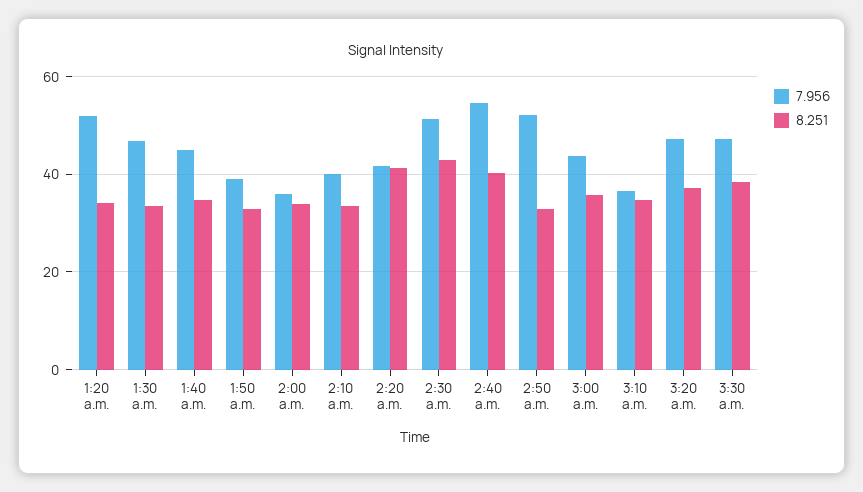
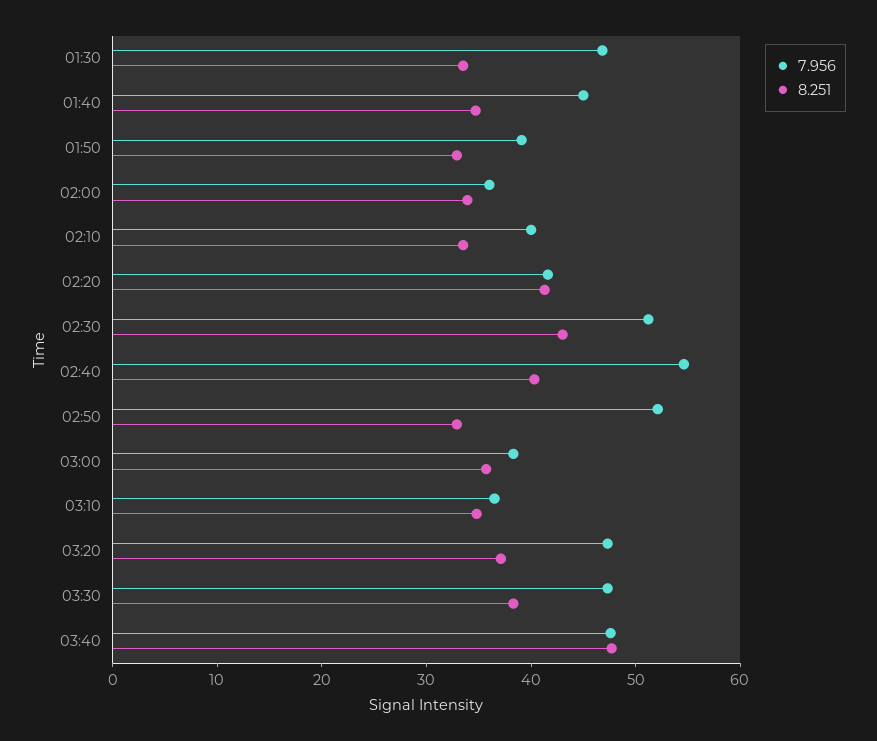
7.956, 1:20 a.m.: 52 -> none
8.251, 1:20 a.m.: 34 -> none
7.956, 3:00 a.m.: 44 -> 38
7.956, 03:40: none -> 48
8.251, 03:40: none -> 48

